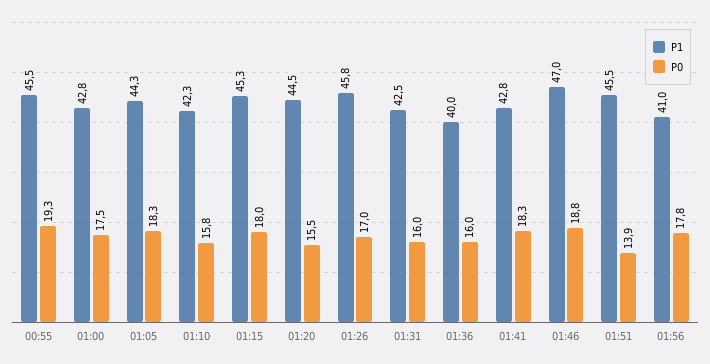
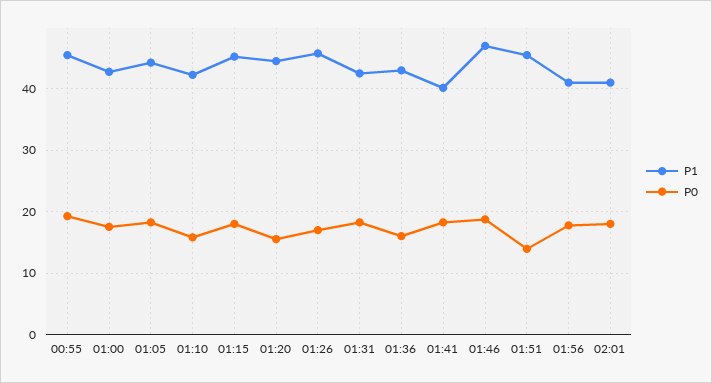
P0, 01:31: 16 -> 18
P1, 01:36: 40 -> 43
P1, 01:41: 42.8 -> 40
P1, 02:01: none -> 41
P0, 02:01: none -> 18

